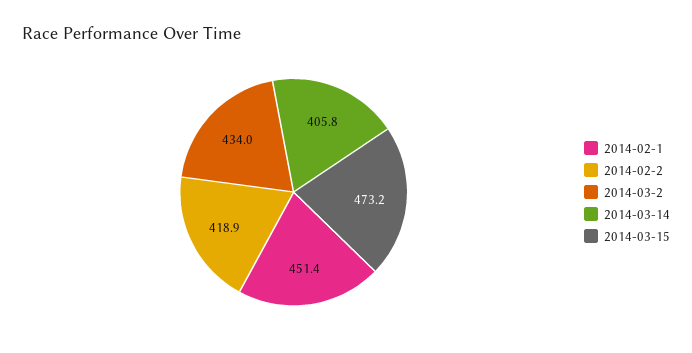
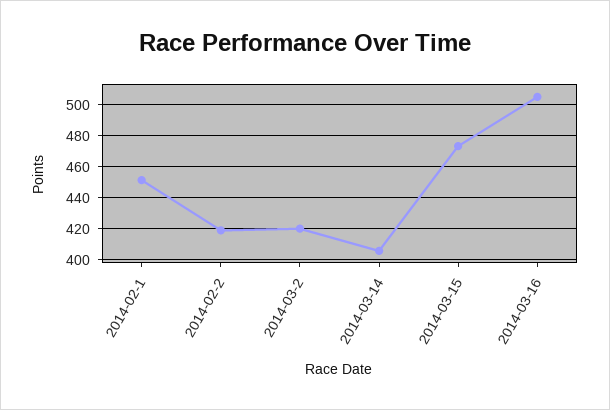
2014-03-2: 434 -> 420
2014-03-16: none -> 505

